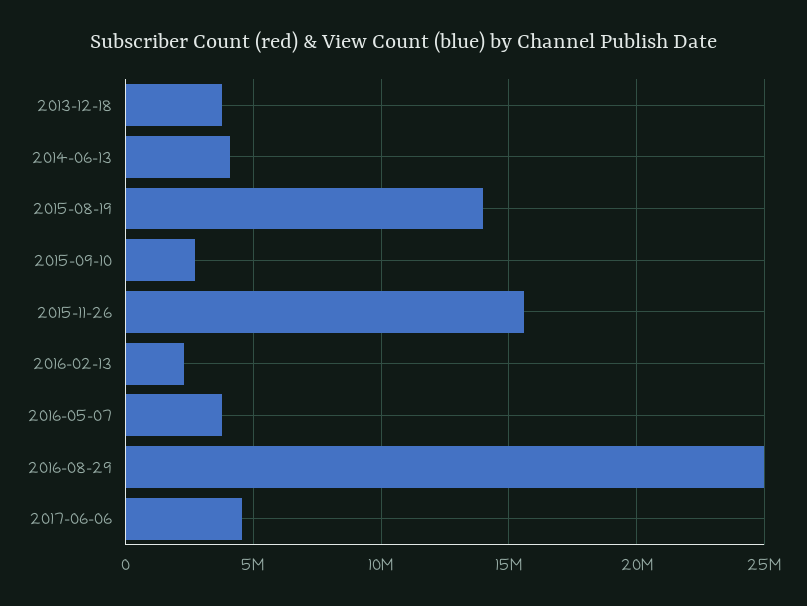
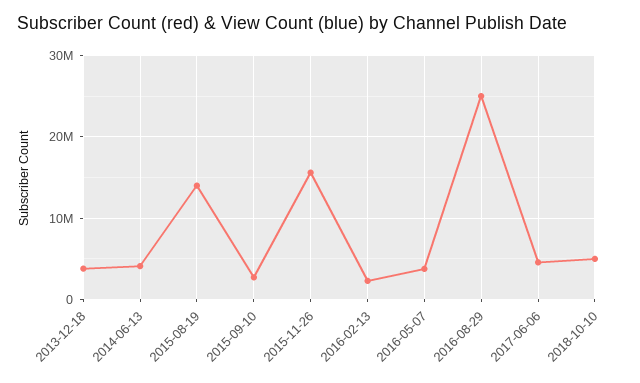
2018-10-10: none -> 5000000

